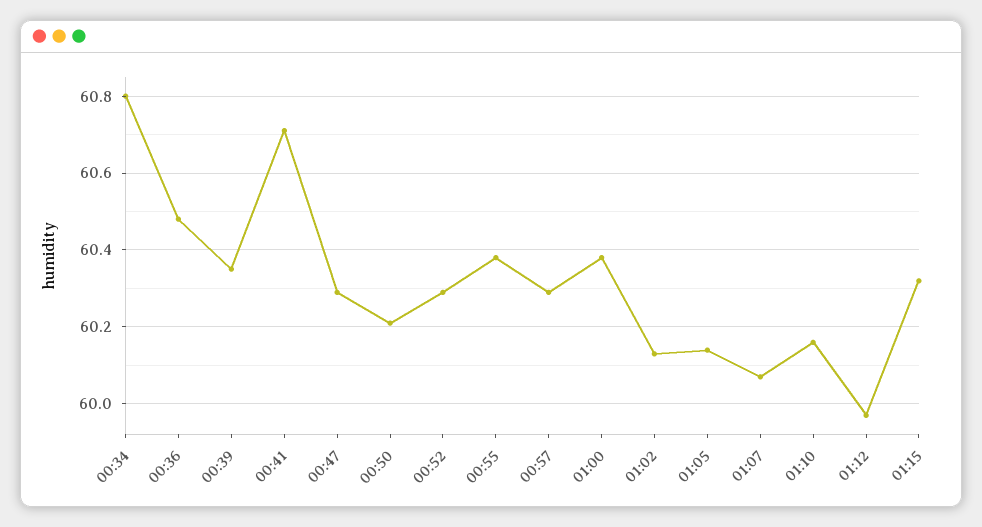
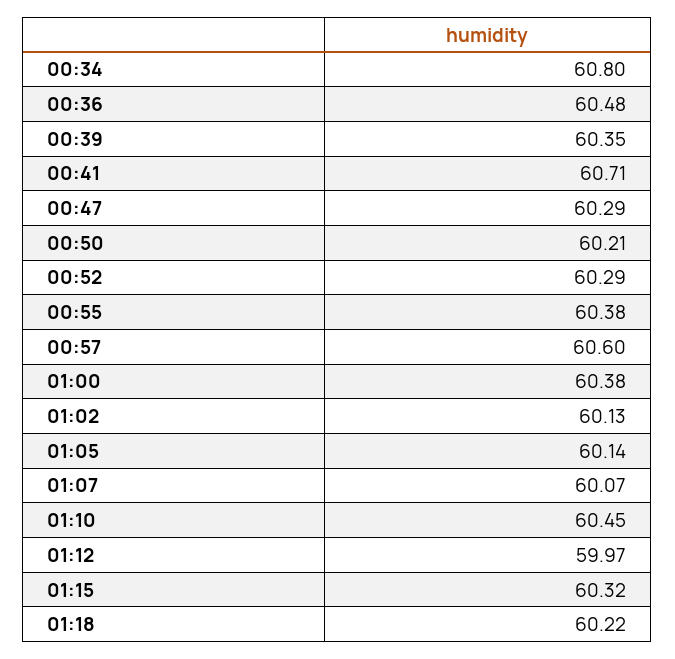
00:57: 60.3 -> 60.6
01:10: 60.15 -> 60.45
01:18: none -> 60.22

